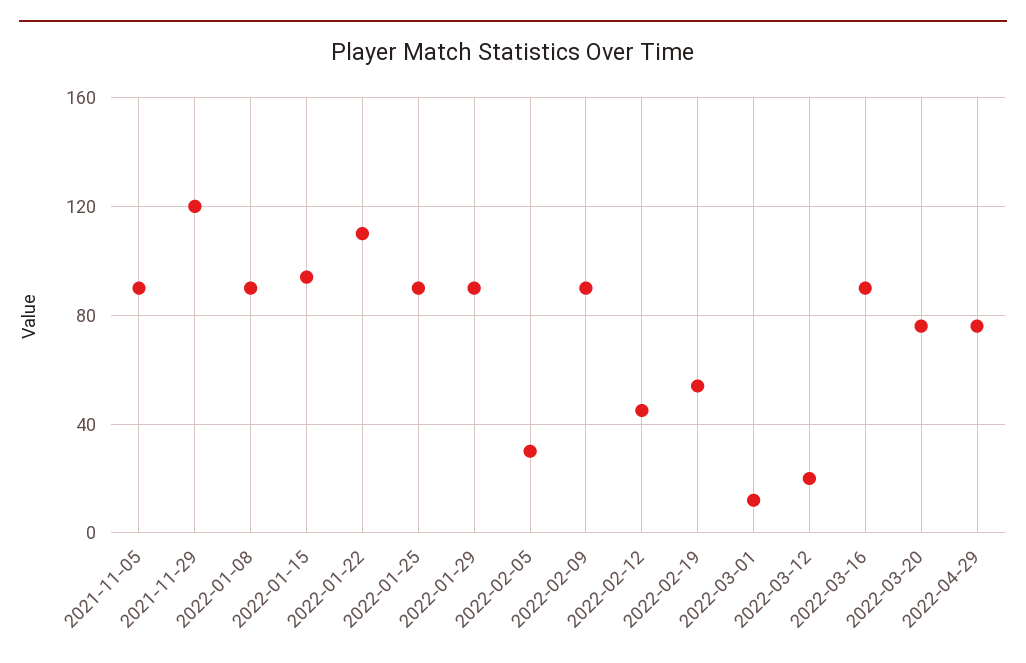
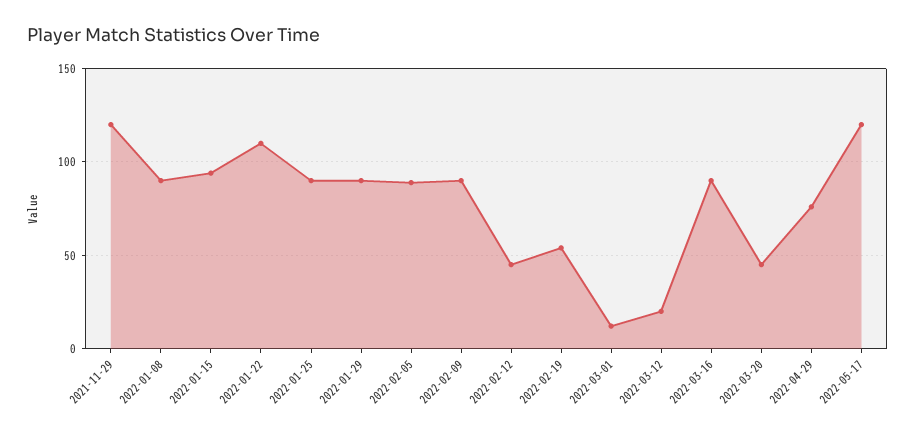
2021-11-05: 90 -> none
2022-02-05: 30 -> 90
2022-03-20: 75 -> 45
2022-05-17: none -> 120

